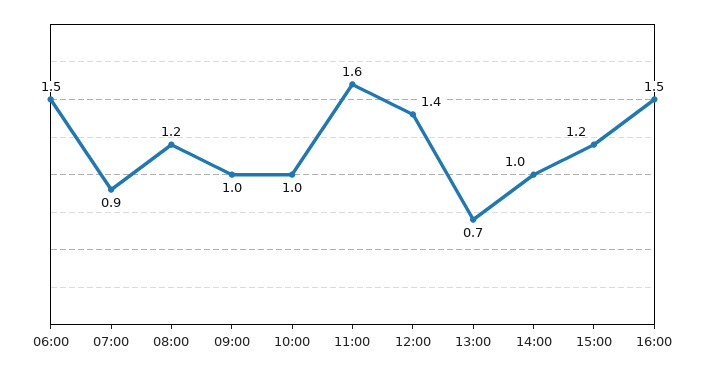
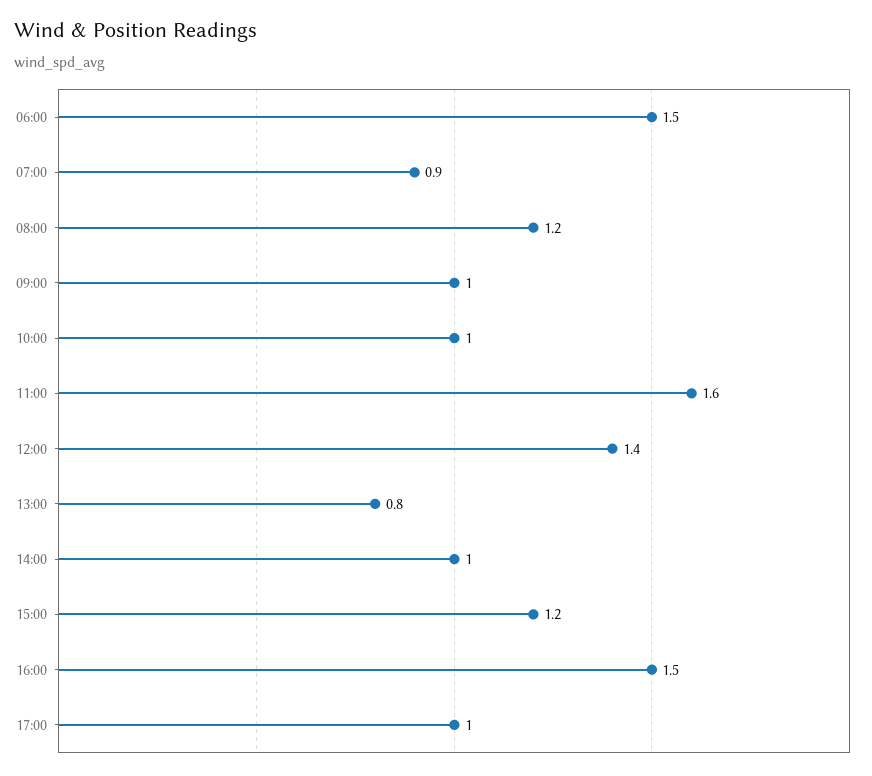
13:00: 0.7 -> 0.8
17:00: none -> 1

